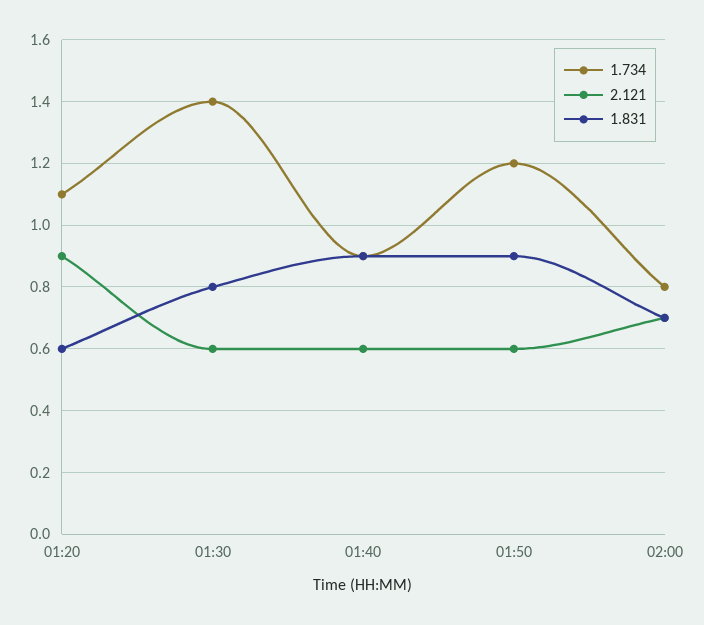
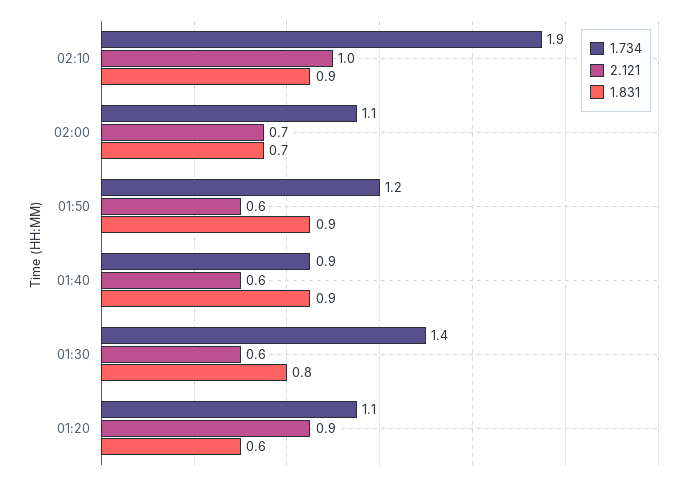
1.734, 02:00: 0.8 -> 1.1
1.734, 02:10: none -> 1.9
2.121, 02:10: none -> 1
1.831, 02:10: none -> 0.9

